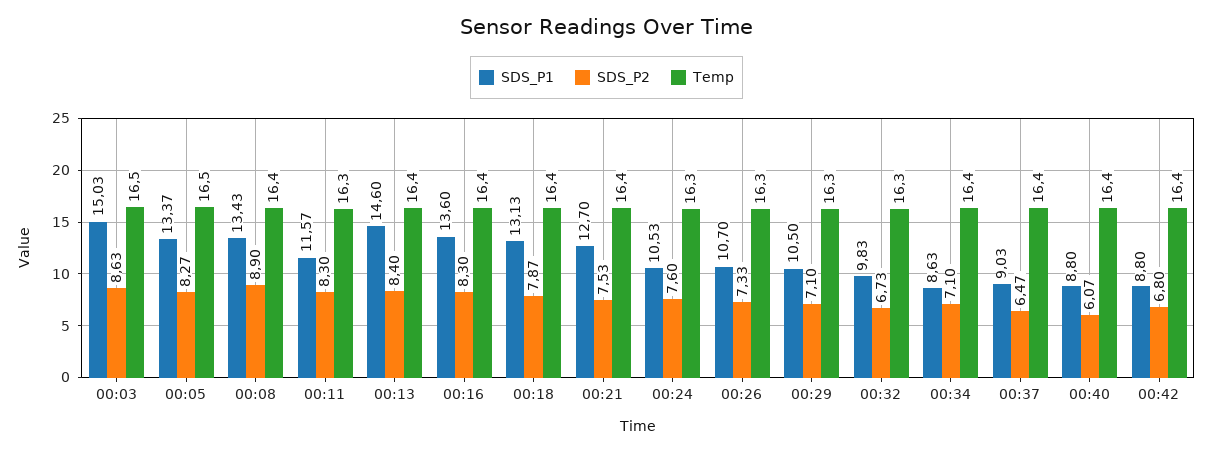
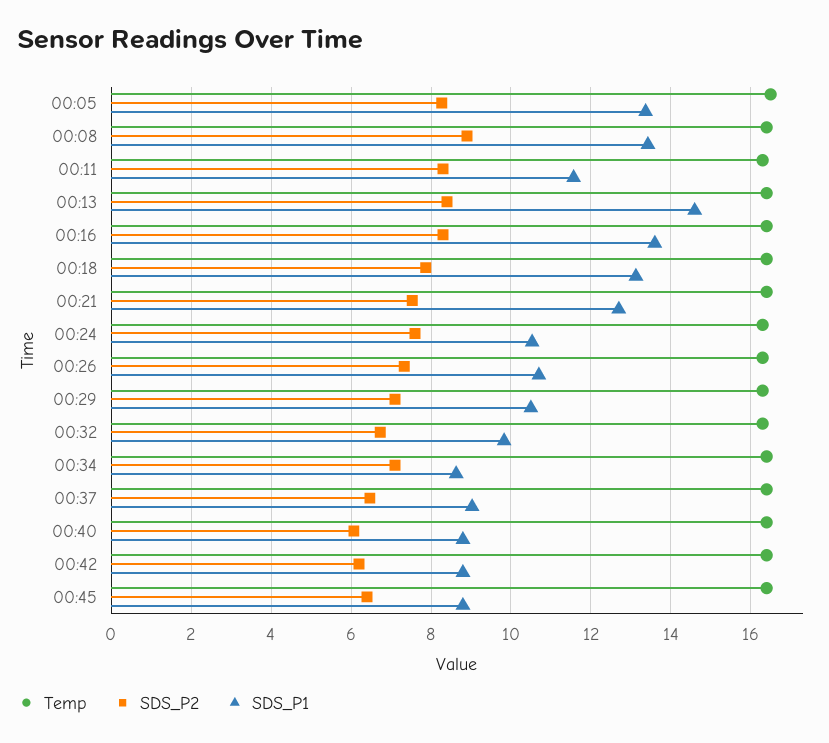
SDS_P1, 00:03: 15.03 -> none
SDS_P2, 00:03: 8.63 -> none
Temp, 00:03: 16.5 -> none
SDS_P2, 00:42: 6.8 -> 6.2
Temp, 00:45: none -> 16.4
SDS_P2, 00:45: none -> 6.4
SDS_P1, 00:45: none -> 8.8

